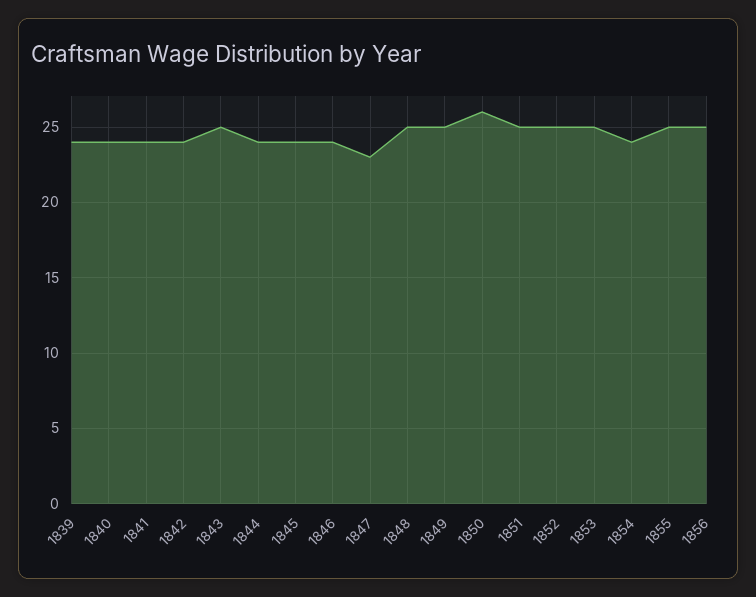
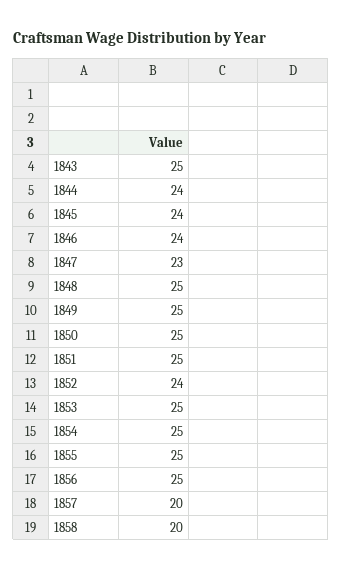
1839: 24 -> none
1840: 24 -> none
1841: 24 -> none
1842: 24 -> none
1850: 26 -> 25
1852: 25 -> 24
1854: 24 -> 25
1857: none -> 20
1858: none -> 20

